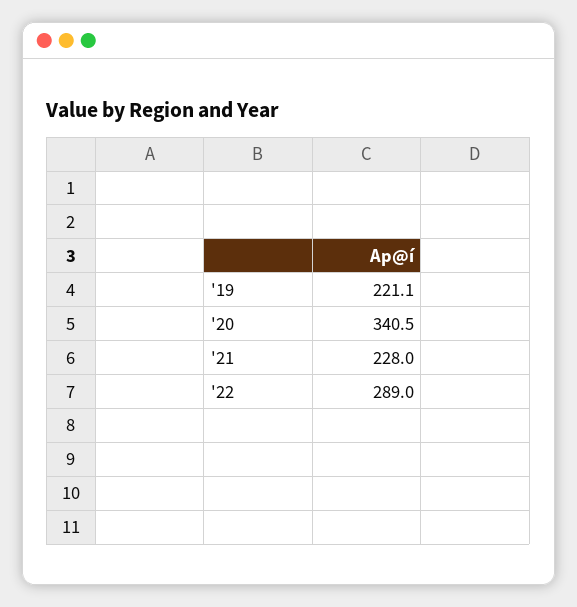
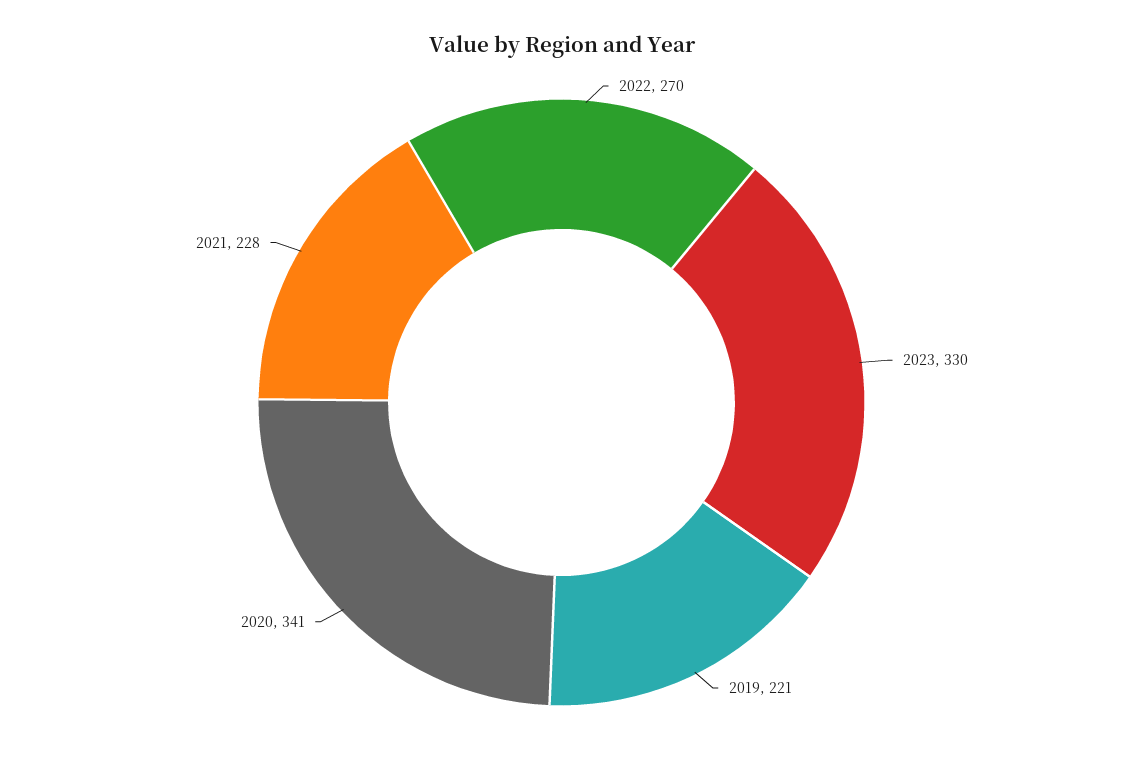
'22: 289 -> 270
2023: none -> 330

